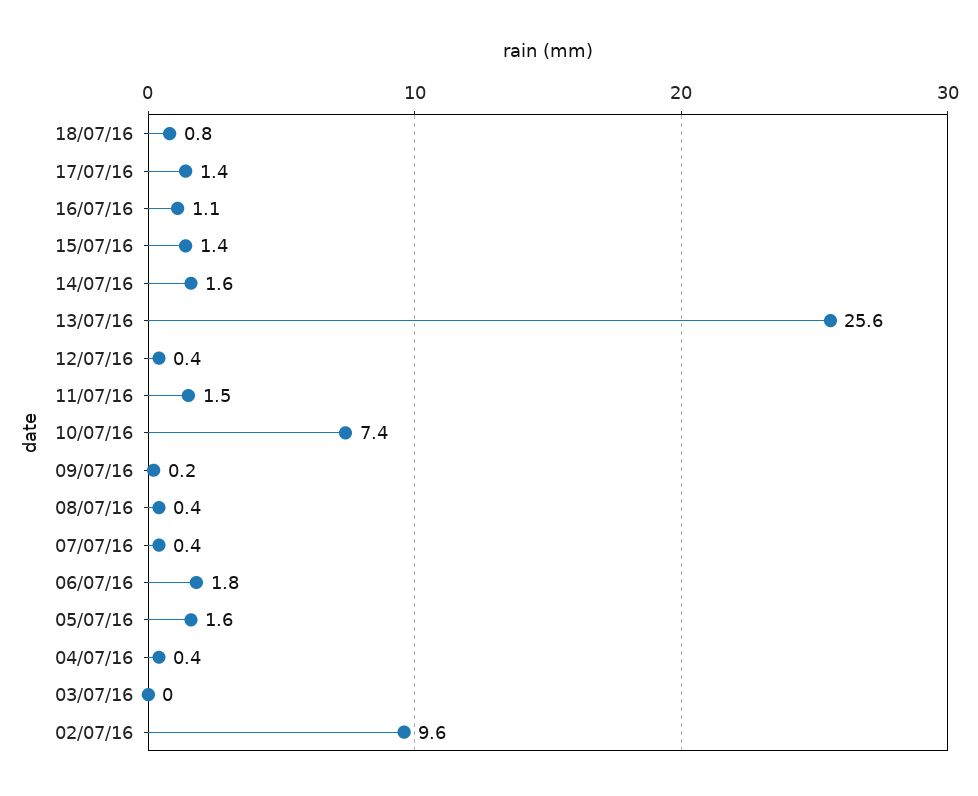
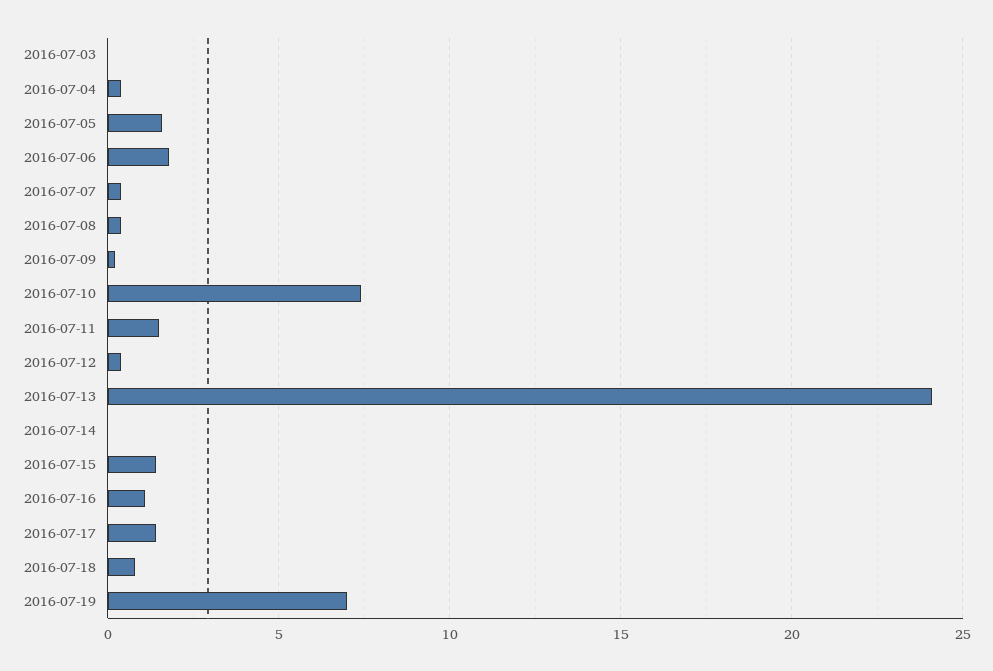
14/07/16: 1.6 -> 0
13/07/16: 25.6 -> 24
02/07/16: 9.6 -> none
2016-07-19: none -> 7

